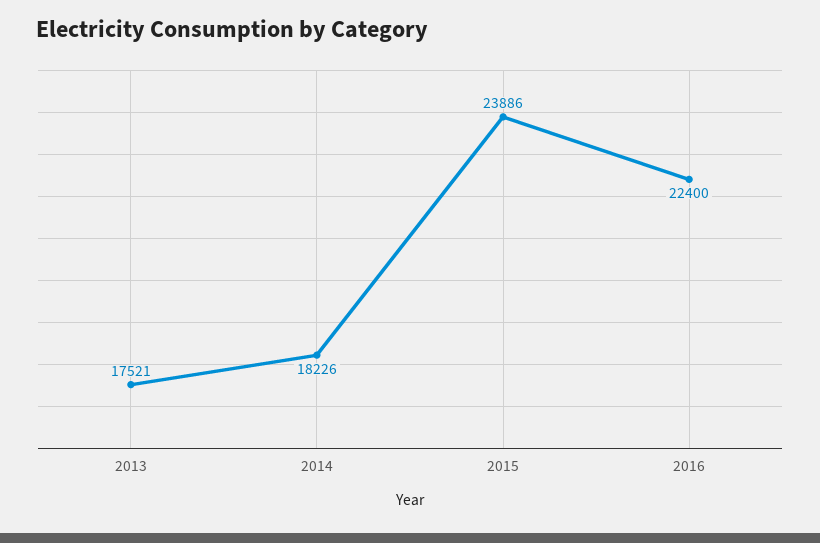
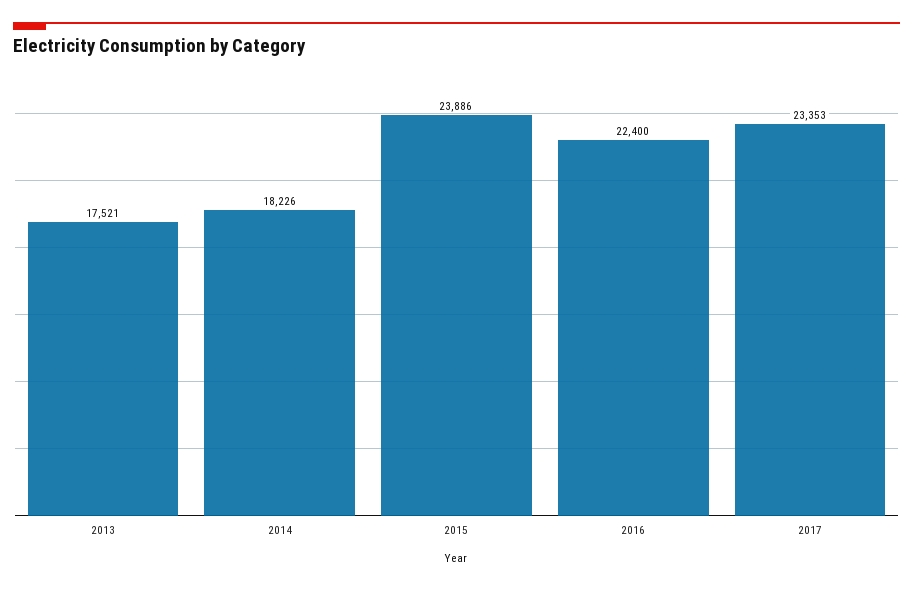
2017: none -> 23353

